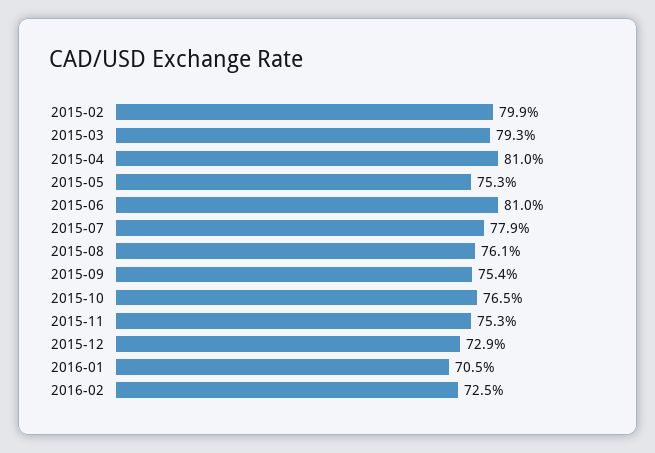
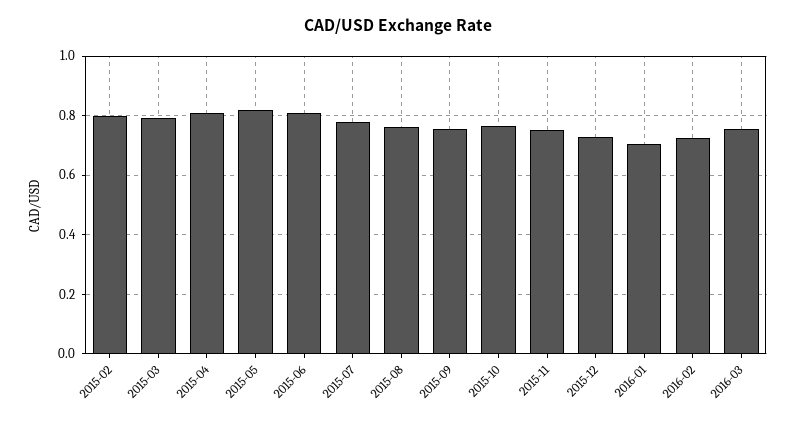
2015-05: 0.753 -> 0.825
2016-03: none -> 0.75

